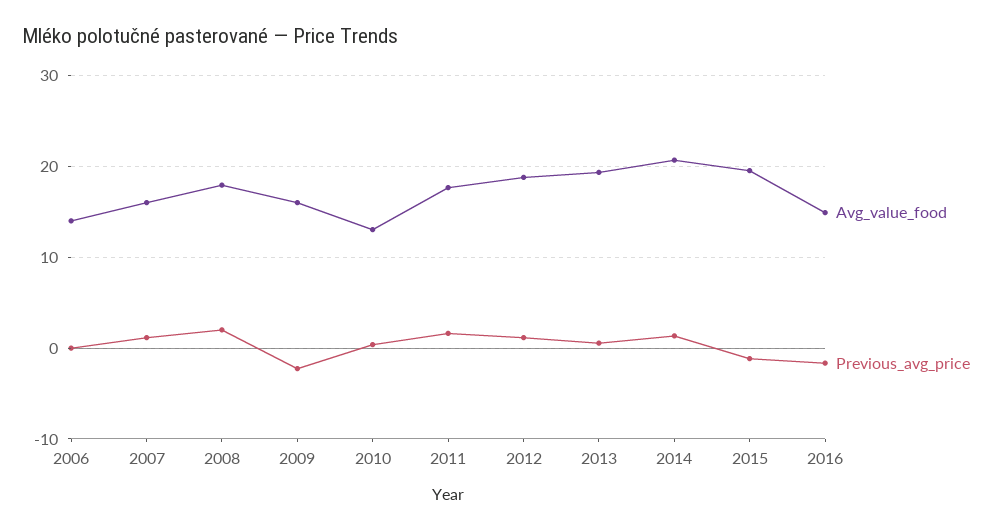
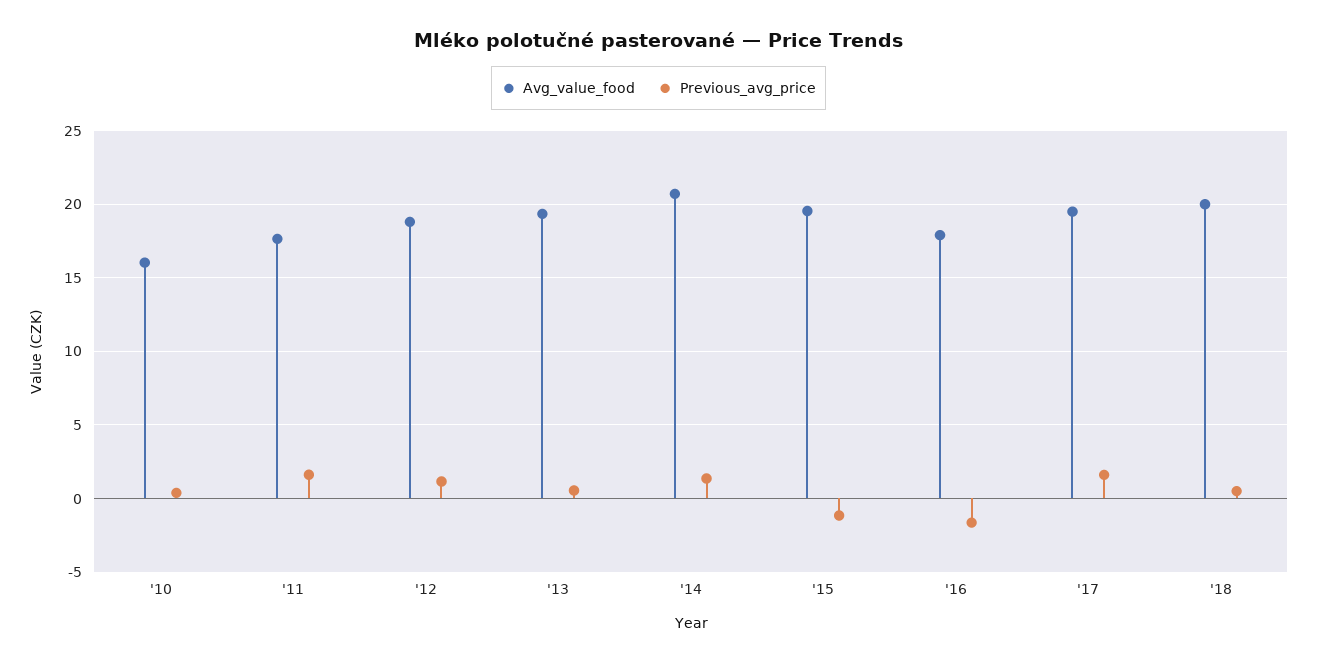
Avg_value_food, 2006: 14 -> none
Previous_avg_price, 2006: 0 -> none
Avg_value_food, 2007: 16 -> none
Previous_avg_price, 2007: 1 -> none
Avg_value_food, 2008: 18 -> none
Previous_avg_price, 2008: 2 -> none
Avg_value_food, 2009: 16 -> none
Previous_avg_price, 2009: -2 -> none
Avg_value_food, 2010: 13 -> 16
Avg_value_food, 2016: 15 -> 18
Avg_value_food, '17: none -> 19.5
Previous_avg_price, '17: none -> 1.5
Avg_value_food, '18: none -> 20
Previous_avg_price, '18: none -> 0.5

